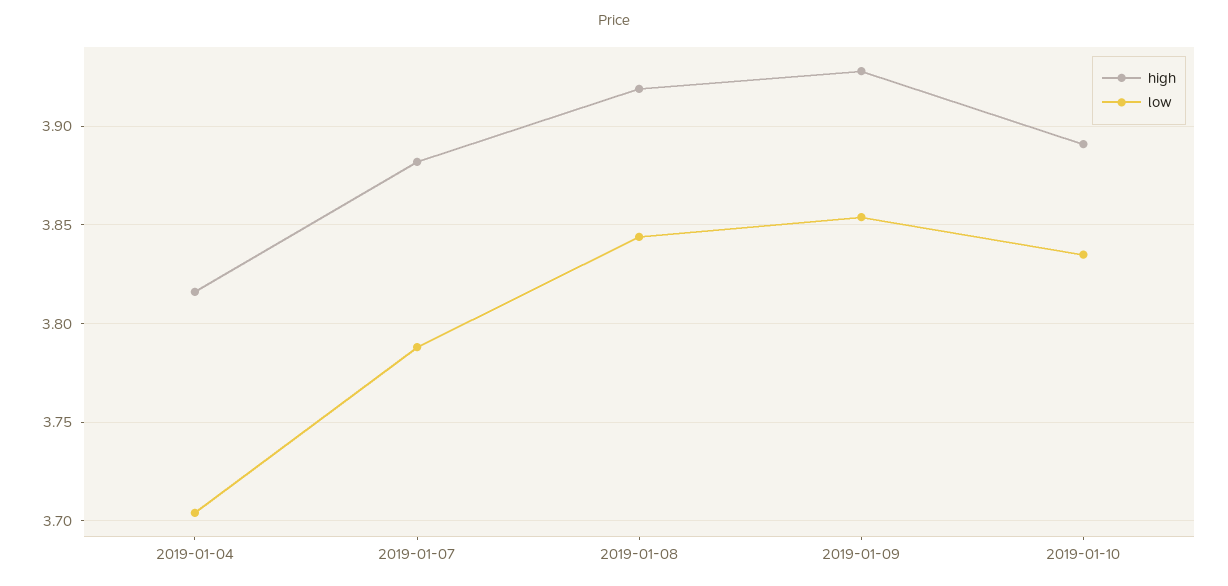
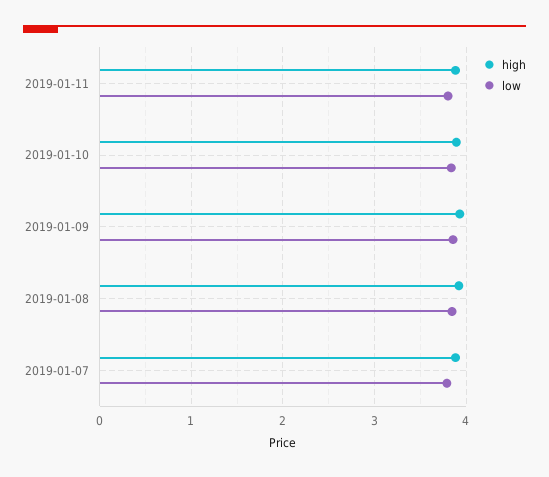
high, 2019-01-04: 3.815 -> none
low, 2019-01-04: 3.705 -> none
high, 2019-01-11: none -> 3.9
low, 2019-01-11: none -> 3.8

